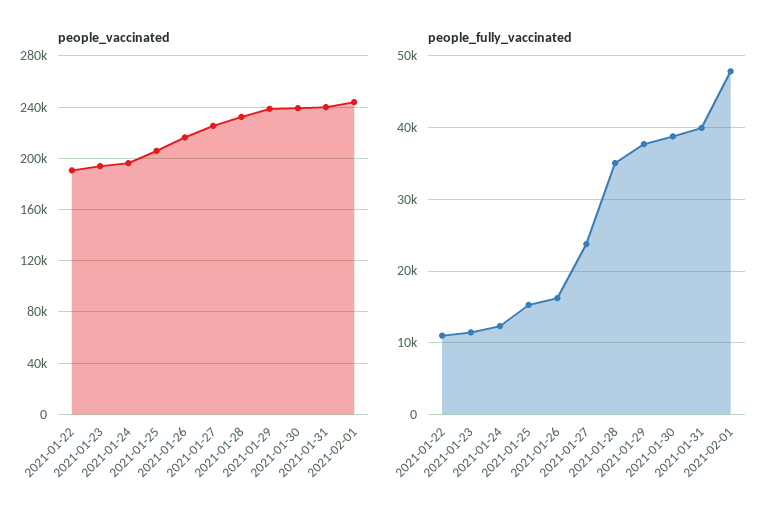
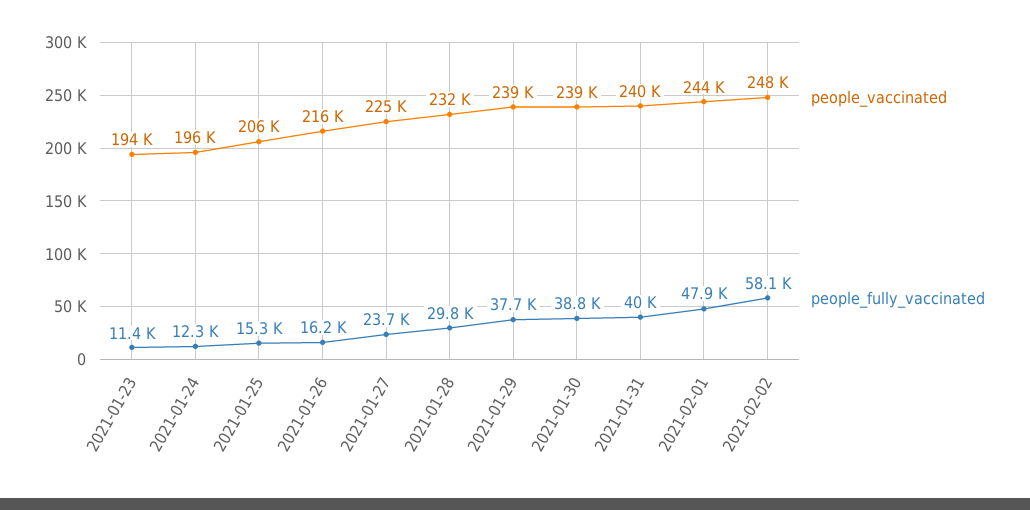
people_vaccinated, 2021-01-22: 190000 -> none
people_fully_vaccinated, 2021-01-22: 11000 -> none
people_fully_vaccinated, 2021-01-28: 35000 -> 29800
people_vaccinated, 2021-02-02: none -> 248000
people_fully_vaccinated, 2021-02-02: none -> 58100

